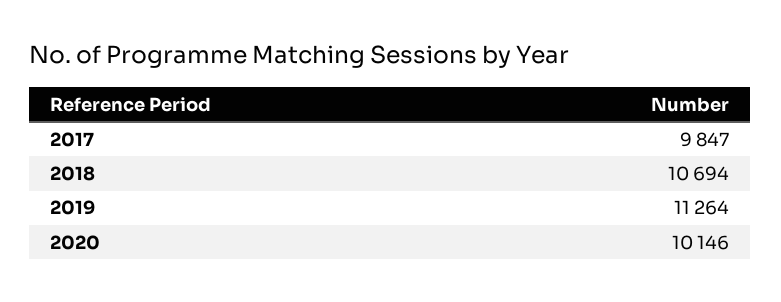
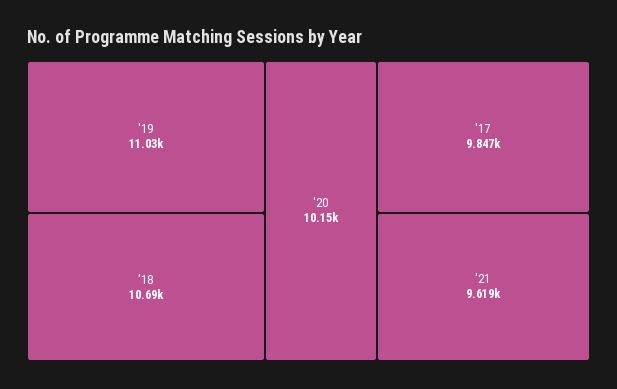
2019: 11264 -> 11030
'21: none -> 9619

